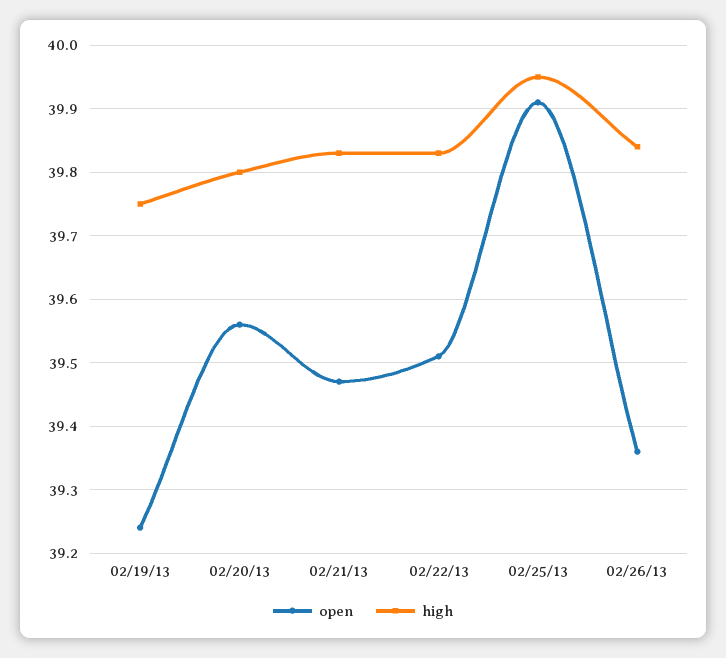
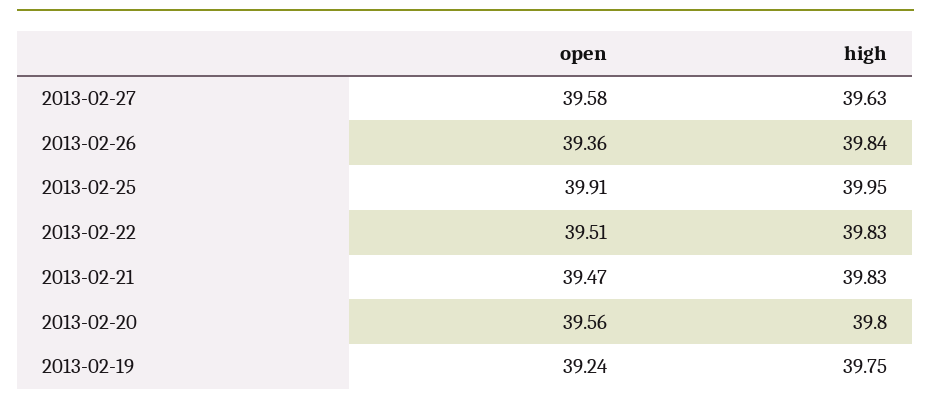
open, 2013-02-27: none -> 39.58
high, 2013-02-27: none -> 39.63

